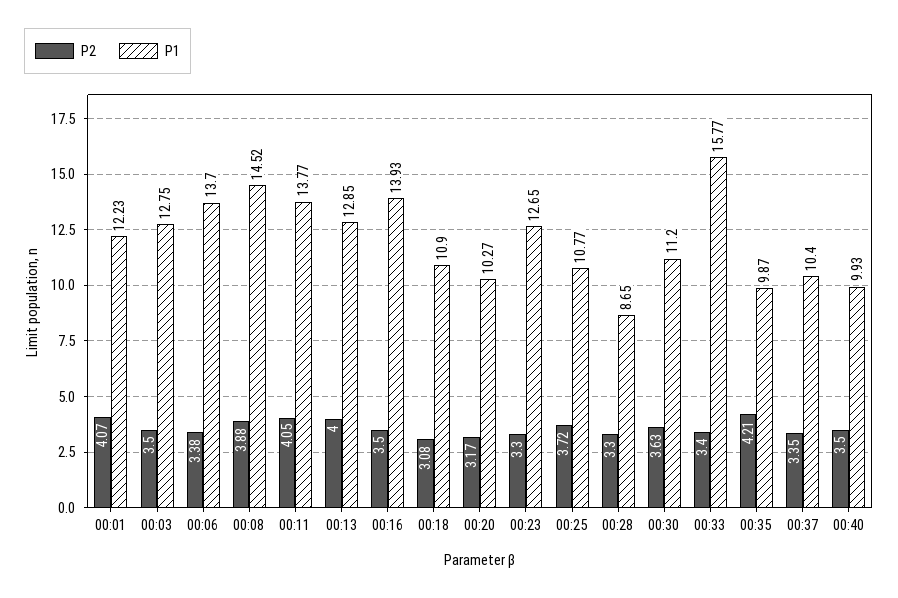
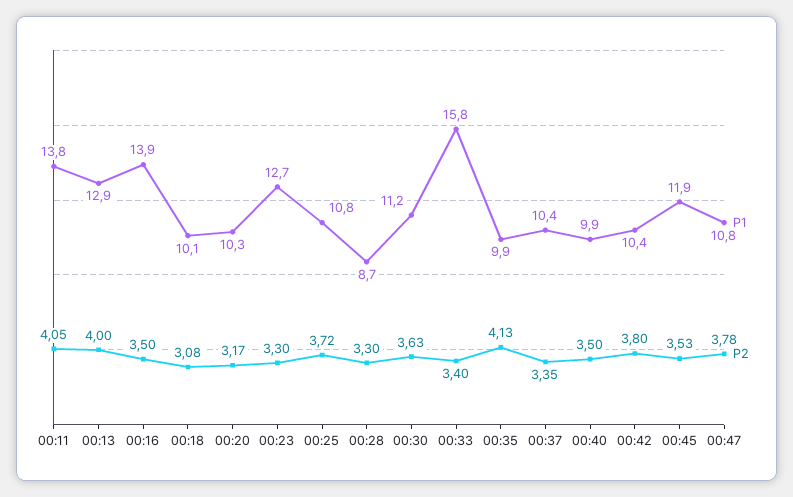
P2, 00:01: 4.07 -> none
P1, 00:01: 12.23 -> none
P2, 00:03: 3.5 -> none
P1, 00:03: 12.75 -> none
P2, 00:06: 3.38 -> none
P1, 00:06: 13.7 -> none
P2, 00:08: 3.88 -> none
P1, 00:08: 14.52 -> none
P1, 00:18: 10.9 -> 10.1
P2, 00:35: 4.21 -> 4.13
P1, 00:42: none -> 10.4
P2, 00:42: none -> 3.8
P1, 00:45: none -> 11.9
P2, 00:45: none -> 3.53
P1, 00:47: none -> 10.8
P2, 00:47: none -> 3.78

